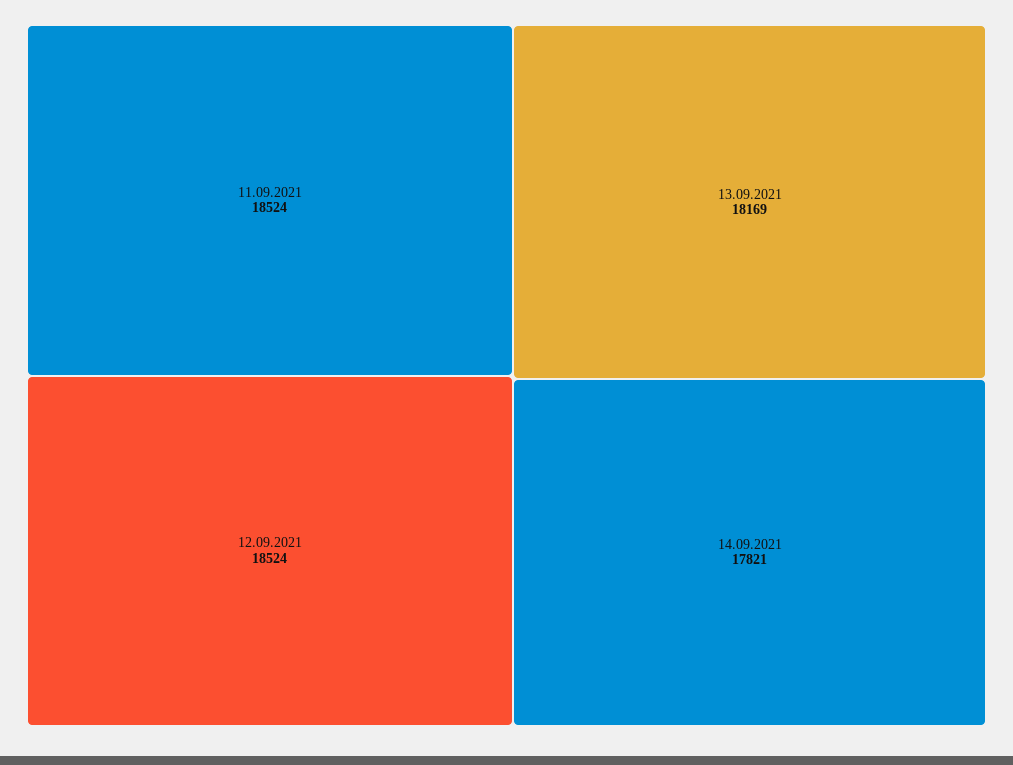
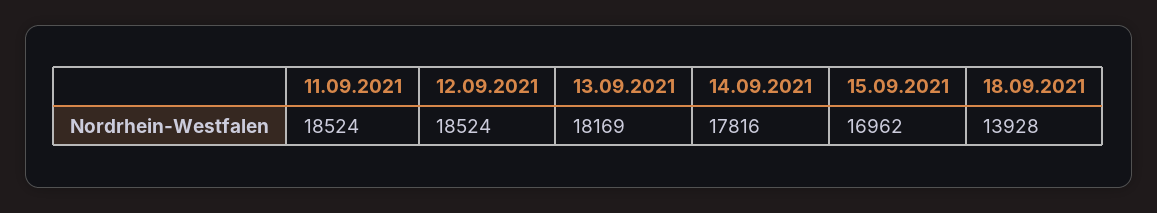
14.09.2021: 17821 -> 17816
15.09.2021: none -> 16962
18.09.2021: none -> 13928

